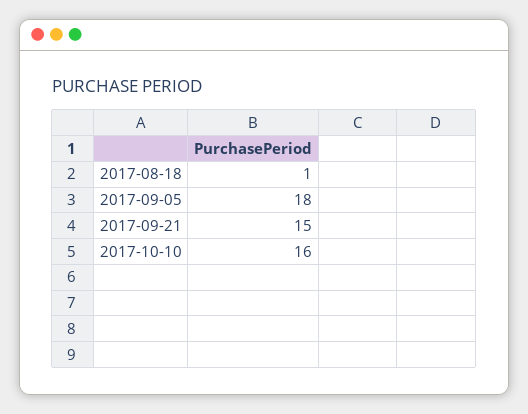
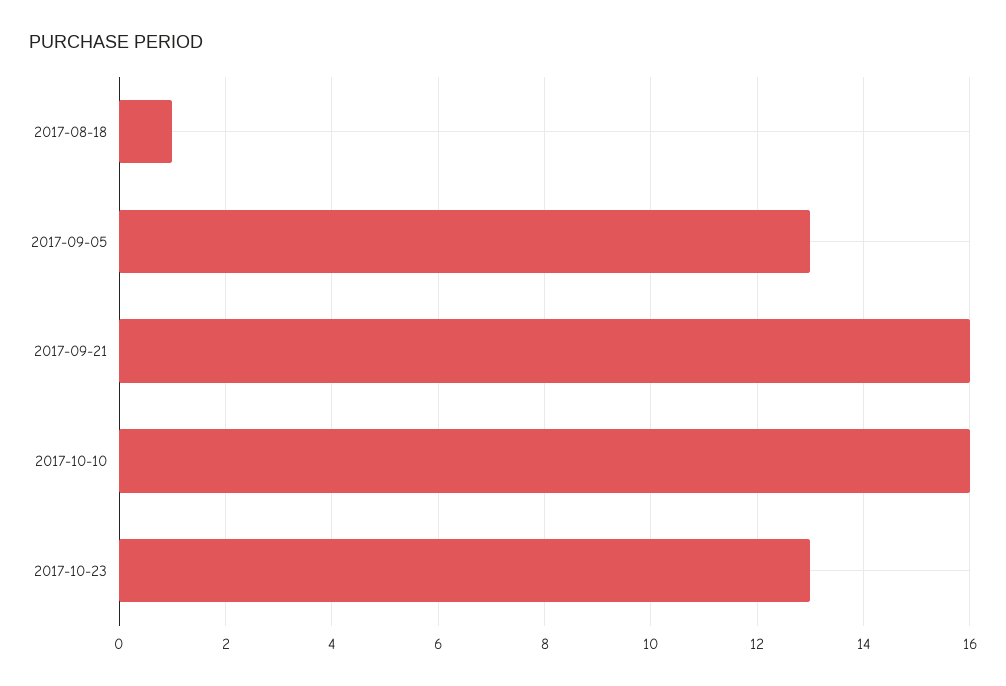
2017-09-05: 18 -> 13
2017-09-21: 15 -> 16
2017-10-23: none -> 13

